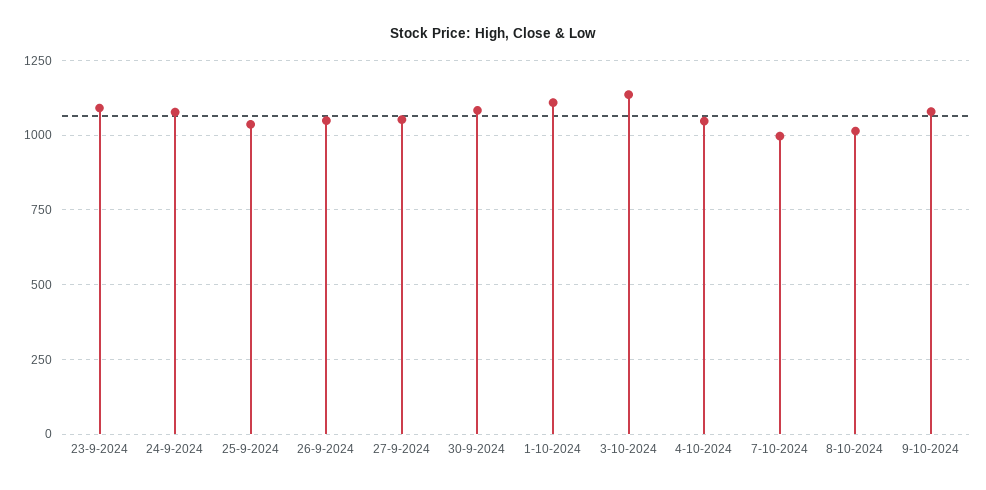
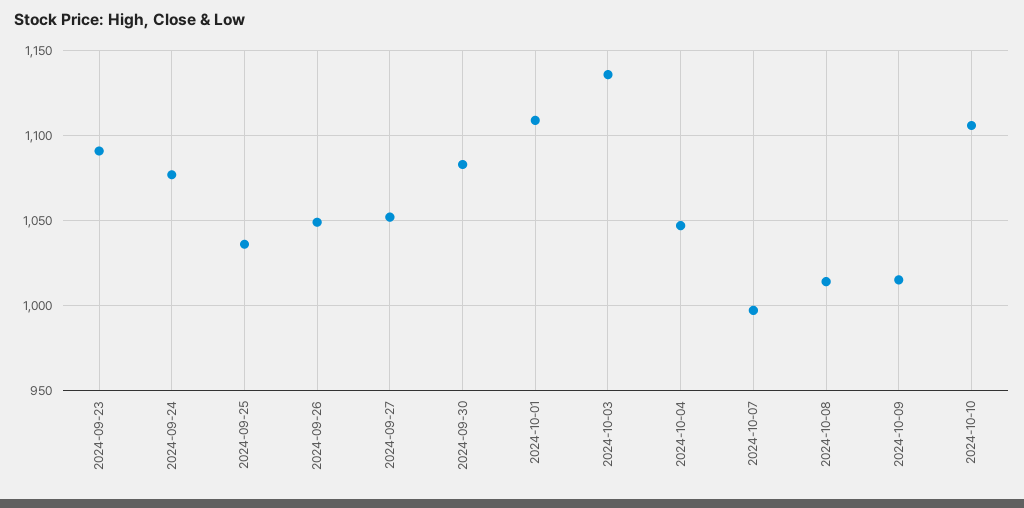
9-10-2024: 1075 -> 1015
2024-10-10: none -> 1105

